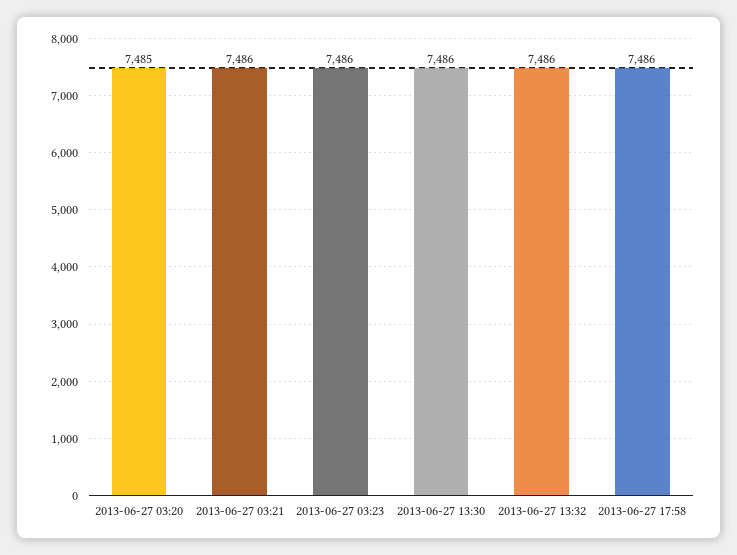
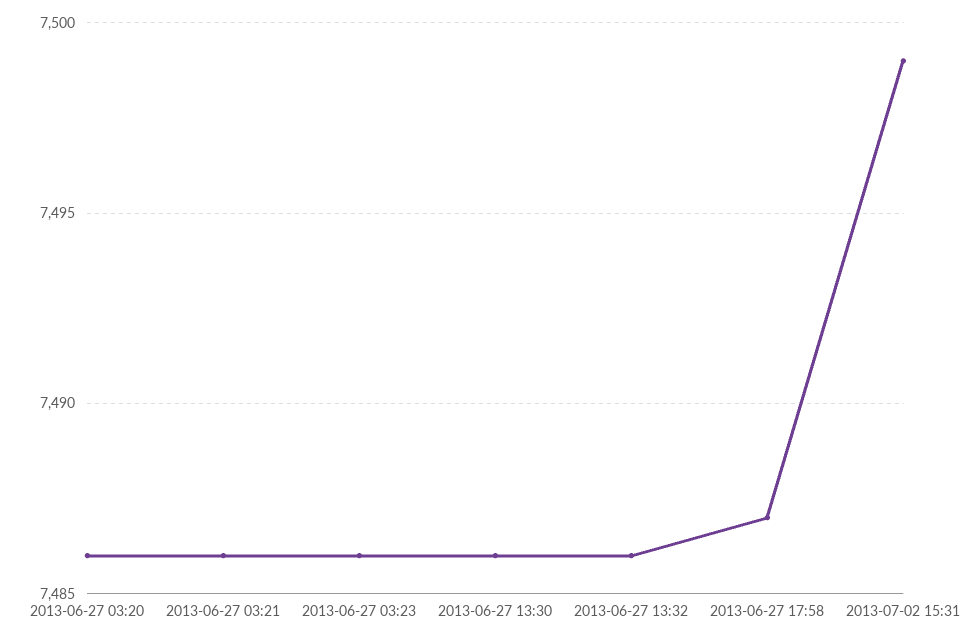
2013-06-27 03:20: 7485 -> 7486
2013-06-27 17:58: 7486 -> 7487
2013-07-02 15:31: none -> 7499

